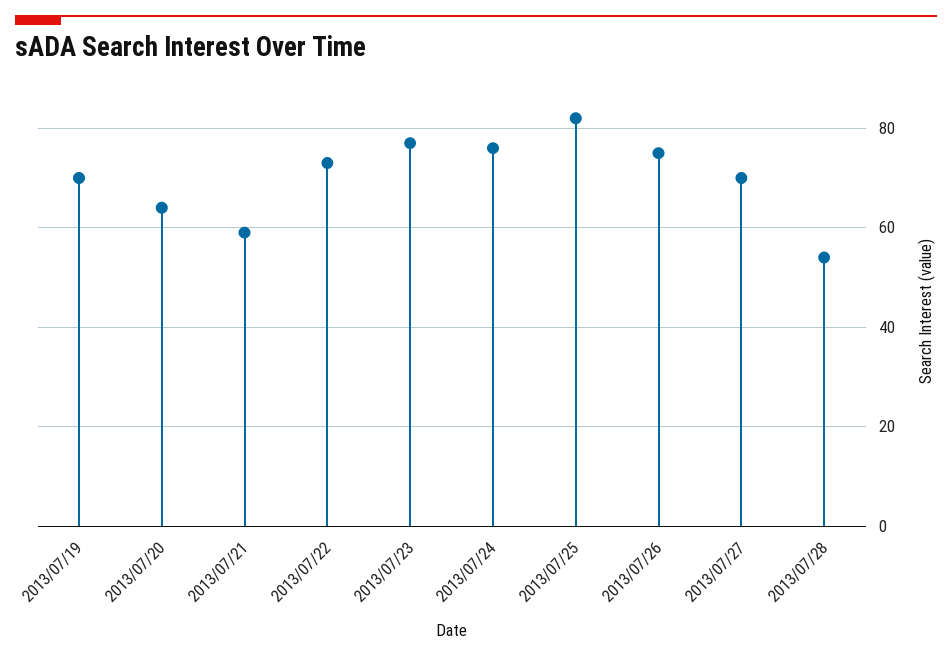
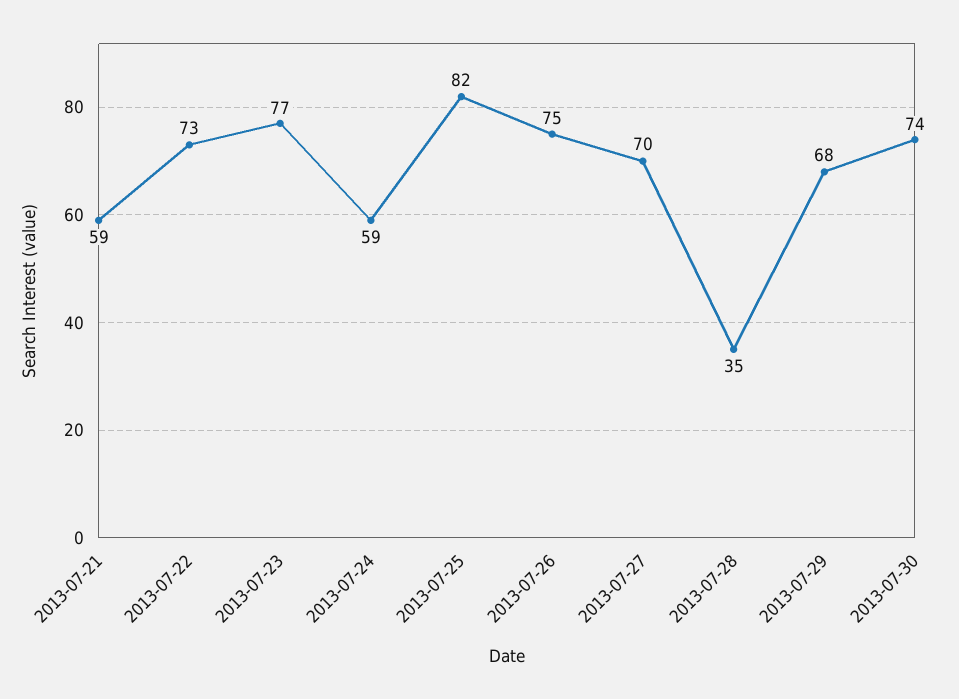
2013/07/19: 70 -> none
2013/07/20: 65 -> none
2013/07/24: 75 -> 59
2013/07/28: 55 -> 35
2013-07-29: none -> 68
2013-07-30: none -> 74

